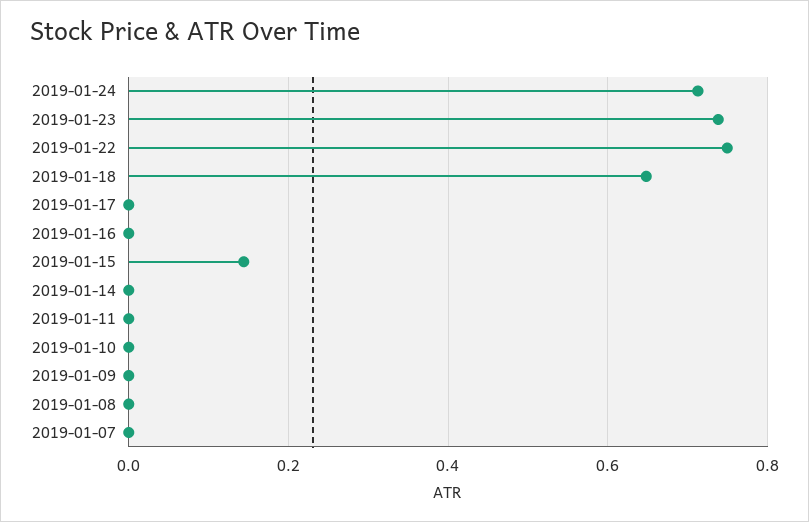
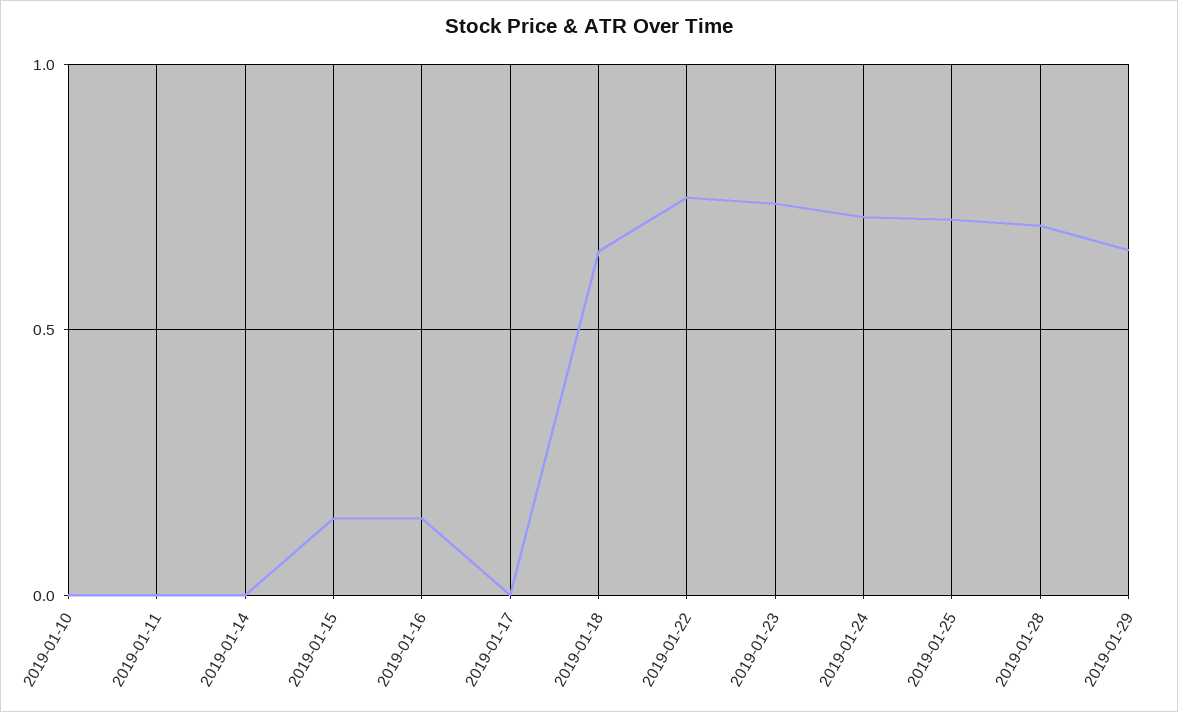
2019-01-16: 0 -> 0.15
2019-01-09: 0 -> none
2019-01-08: 0 -> none
2019-01-07: 0 -> none
2019-01-25: none -> 0.7
2019-01-28: none -> 0.7
2019-01-29: none -> 0.65

